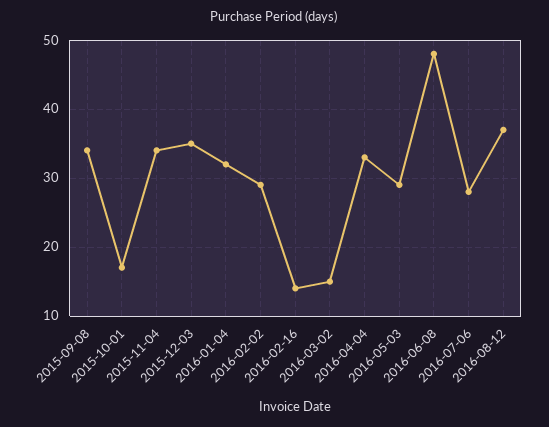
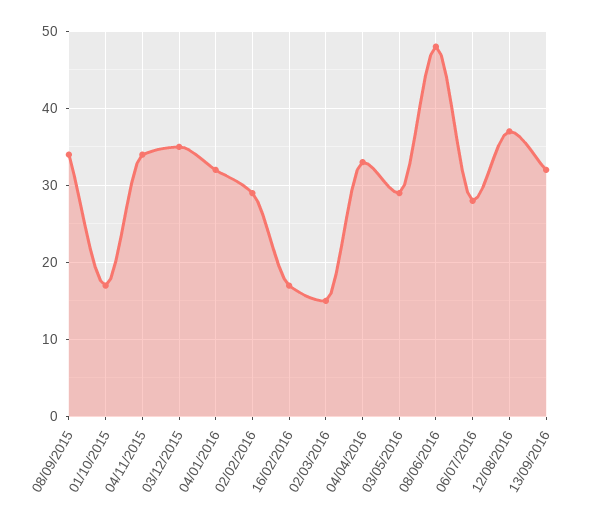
2016-02-16: 14 -> 17
13/09/2016: none -> 32

